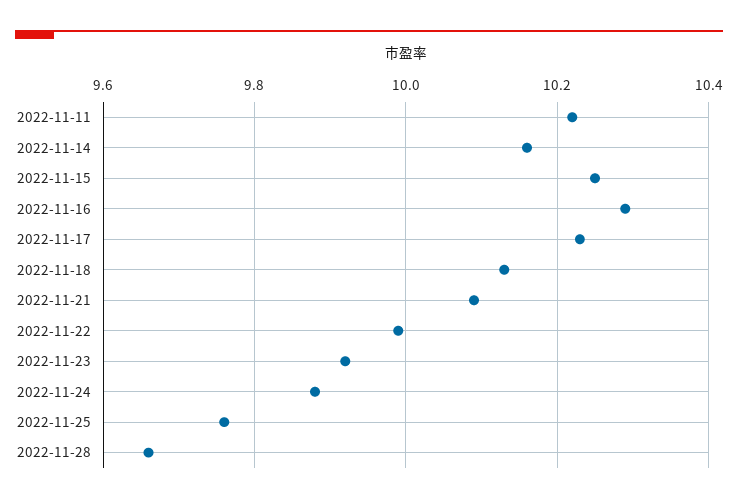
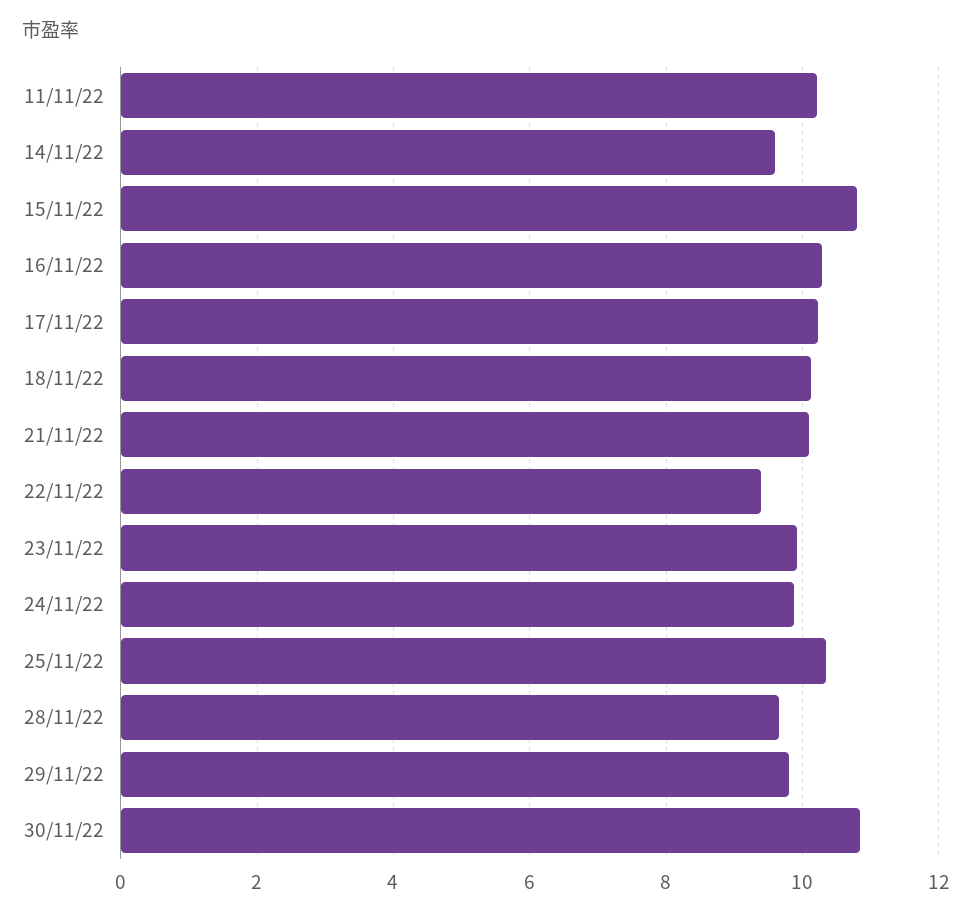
2022-11-14: 10.15 -> 9.6
2022-11-15: 10.25 -> 10.8
2022-11-22: 10 -> 9.4
2022-11-25: 9.75 -> 10.4
29/11/22: none -> 9.8
30/11/22: none -> 10.8

